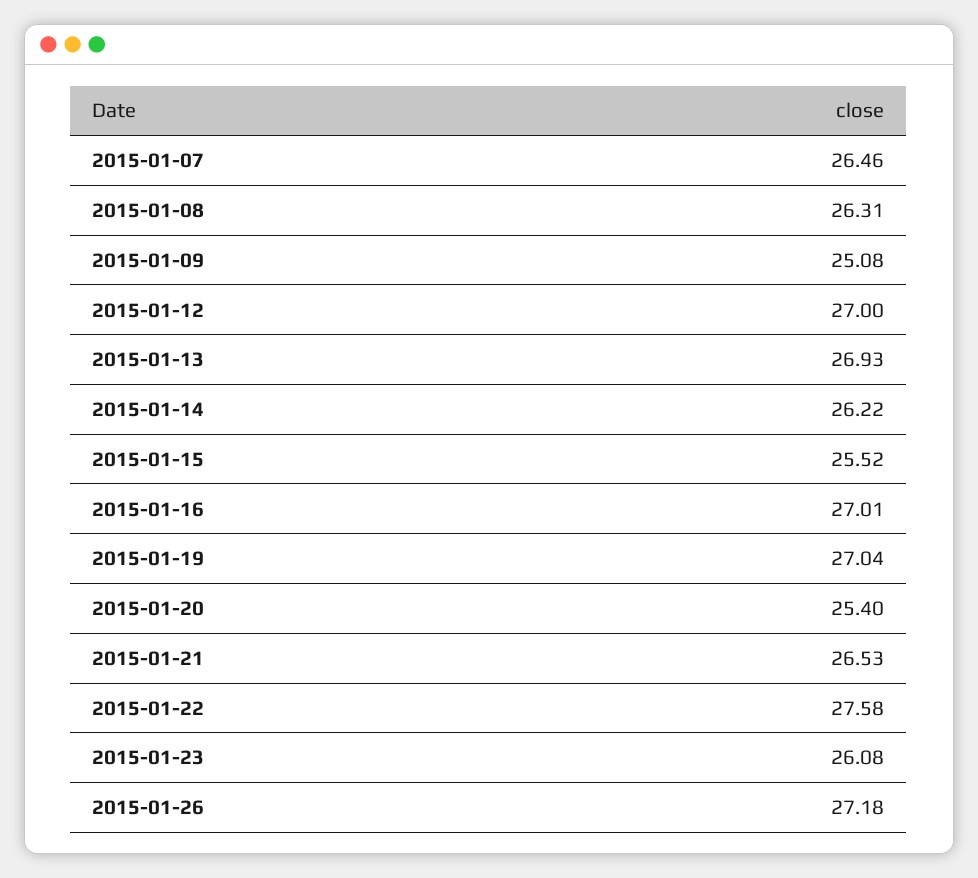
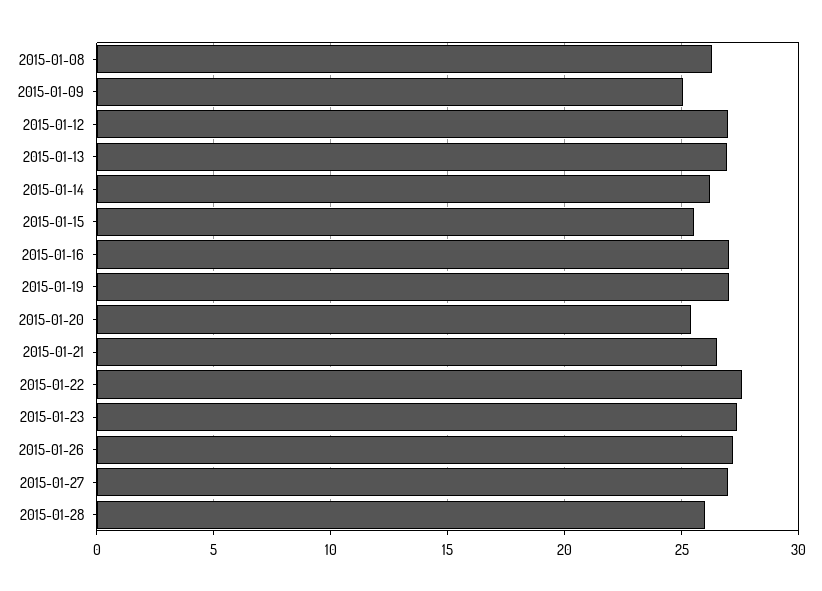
2015-01-07: 26.46 -> none
2015-01-23: 26.08 -> 27.5
2015-01-27: none -> 27
2015-01-28: none -> 26

